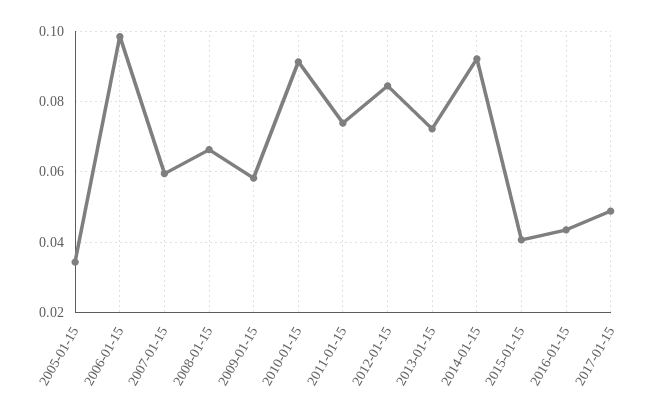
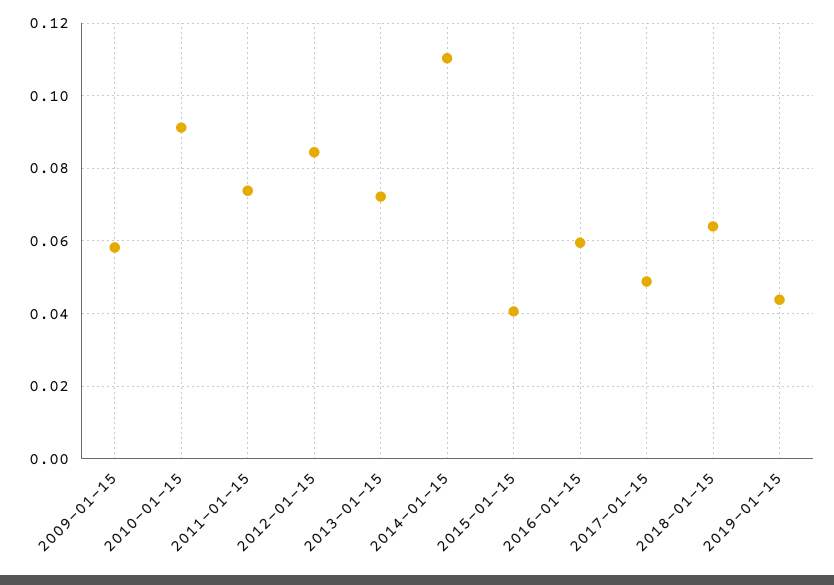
2005-01-15: 0.034 -> none
2006-01-15: 0.098 -> none
2007-01-15: 0.06 -> none
2008-01-15: 0.066 -> none
2014-01-15: 0.092 -> 0.11
2016-01-15: 0.044 -> 0.06
2018-01-15: none -> 0.064
2019-01-15: none -> 0.044

